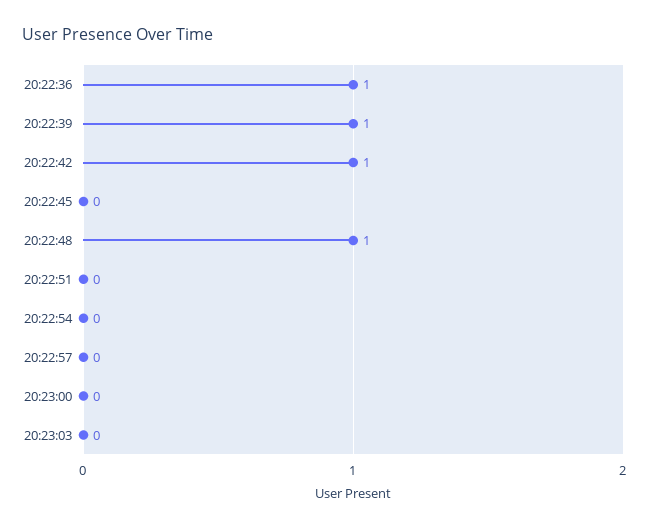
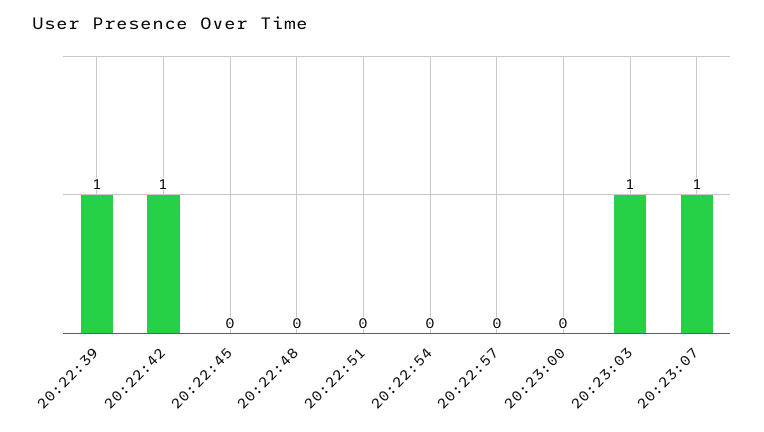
20:22:36: 1 -> none
20:22:48: 1 -> 0
20:23:03: 0 -> 1
20:23:07: none -> 1

